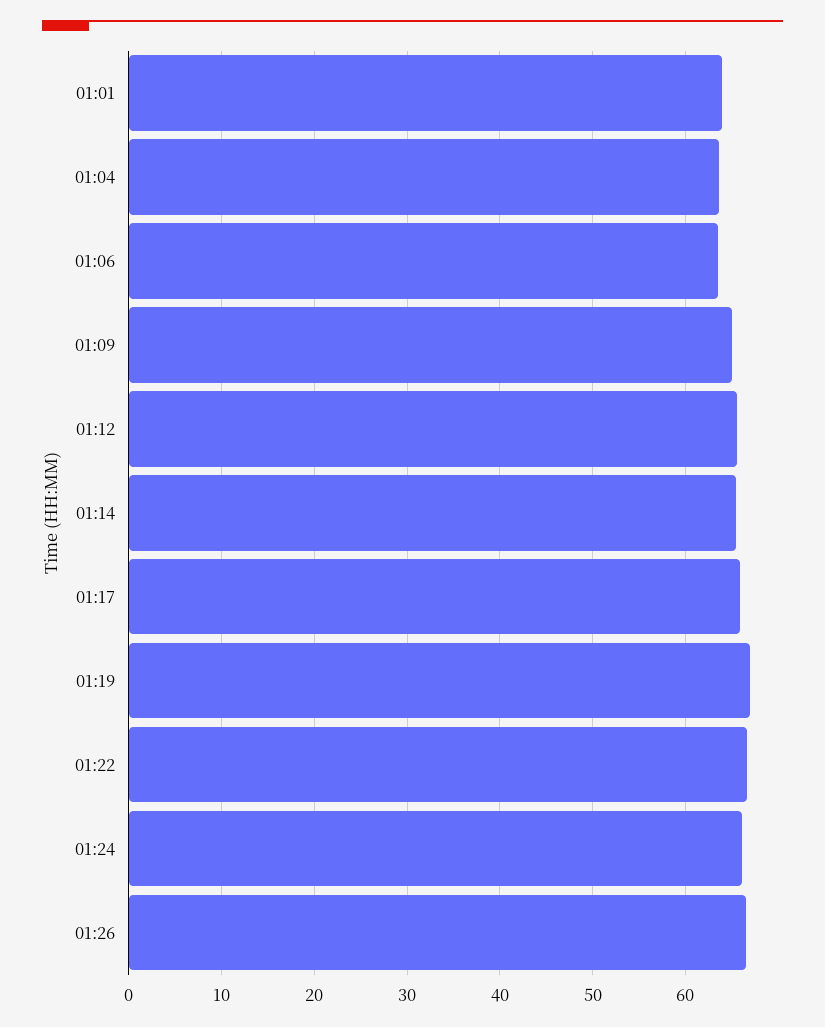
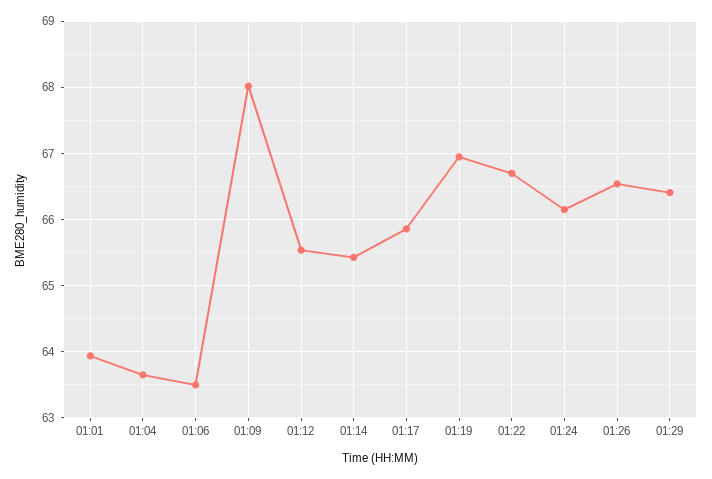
01:09: 65 -> 68
01:29: none -> 66.4

